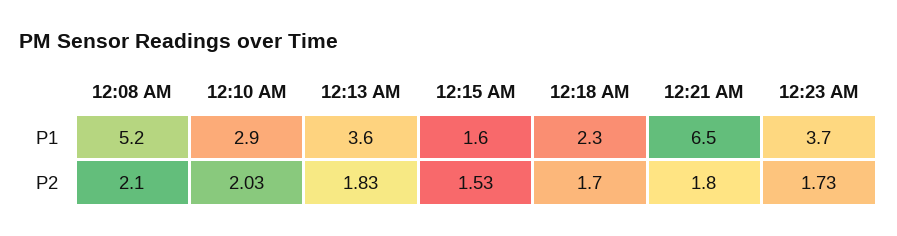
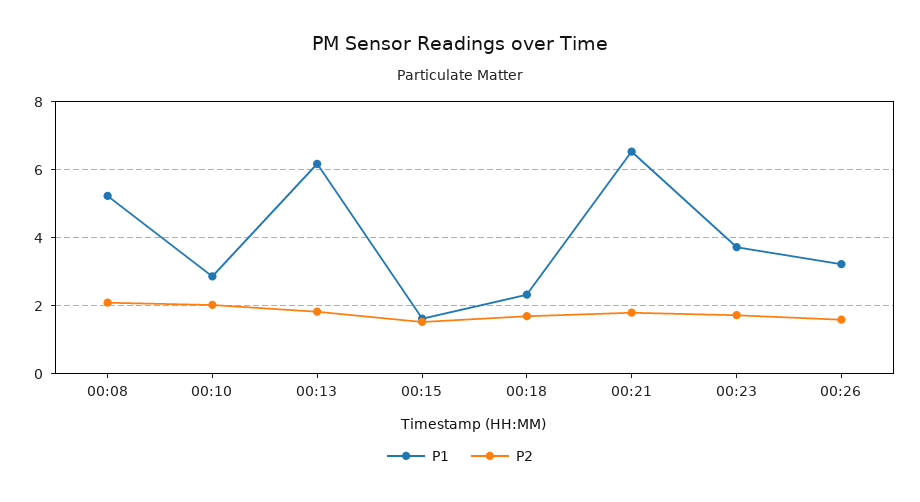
P1, 12:13 AM: 3.6 -> 6.2
P1, 00:26: none -> 3.2
P2, 00:26: none -> 1.6

